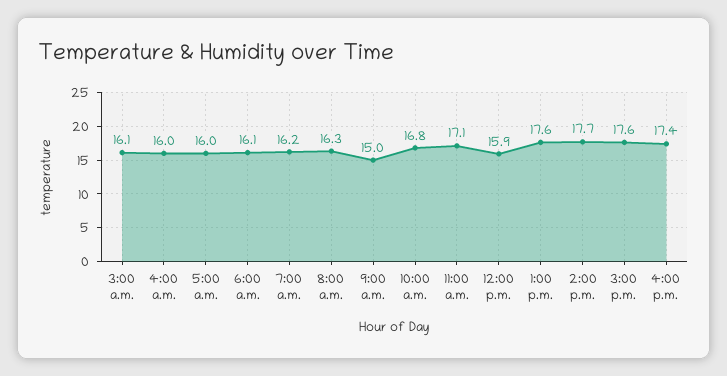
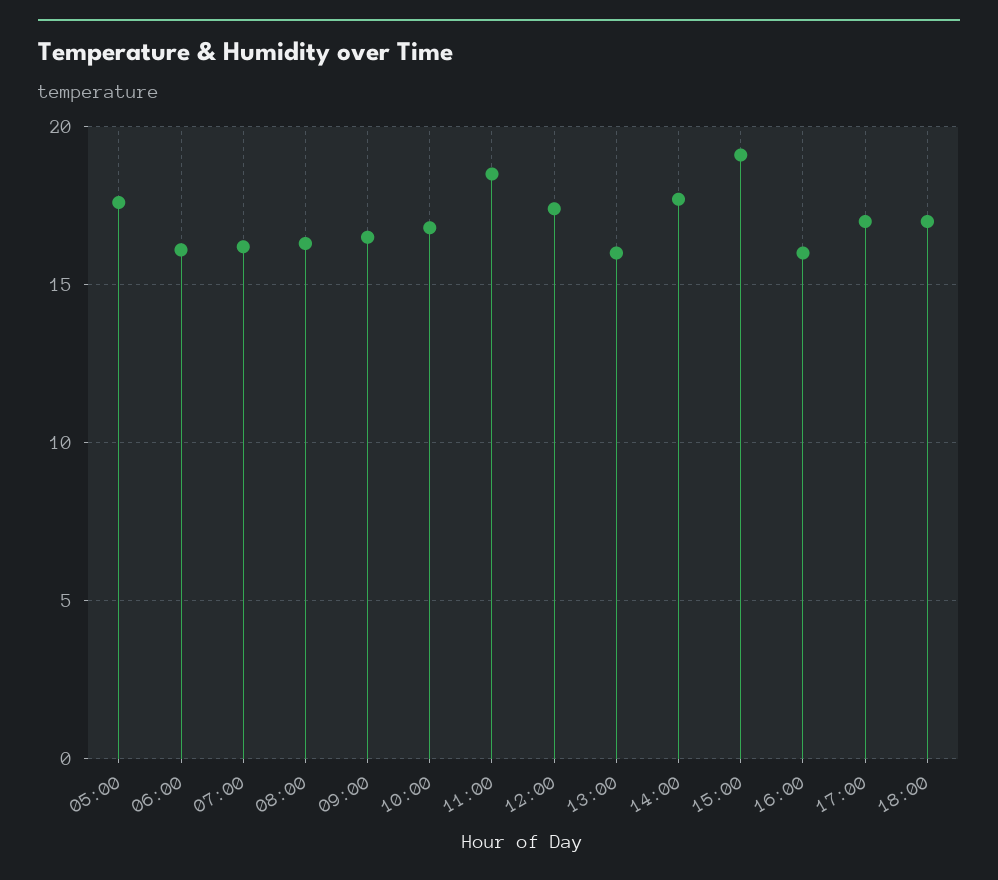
3:00 a.m.: 16.1 -> none
4:00 a.m.: 16 -> none
5:00 a.m.: 16 -> 17.5
9:00 a.m.: 15 -> 16.5
11:00 a.m.: 17.1 -> 18.5
12:00 p.m.: 15.9 -> 17.5
1:00 p.m.: 17.6 -> 16
3:00 p.m.: 17.6 -> 19
4:00 p.m.: 17.4 -> 16
17:00: none -> 17
18:00: none -> 17

